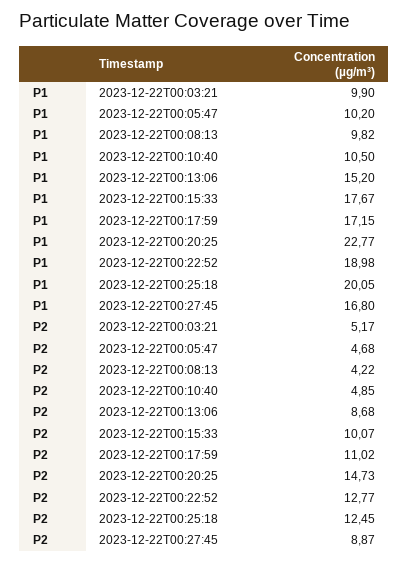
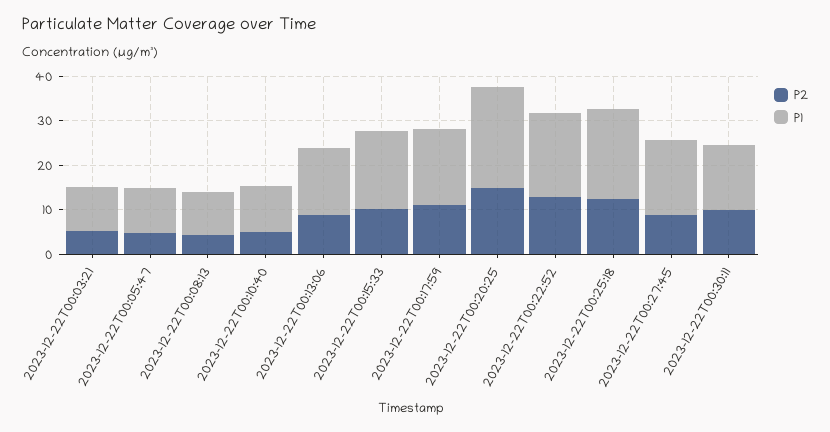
P2, 2023-12-22T00:30:11: none -> 10
P1, 2023-12-22T00:30:11: none -> 14

